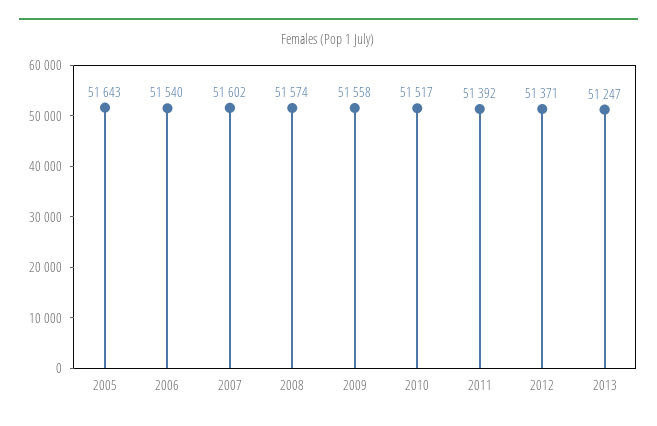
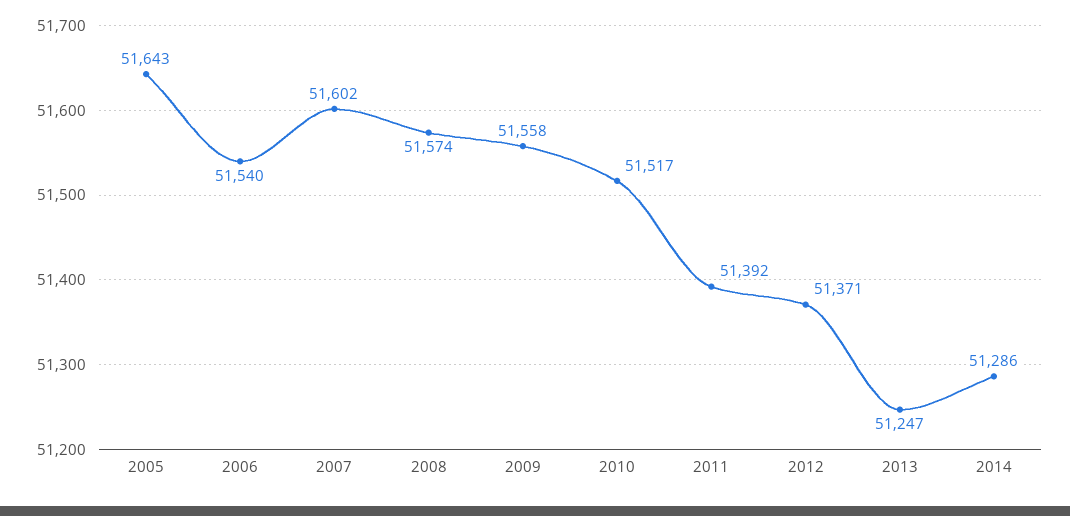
2014: none -> 51286

